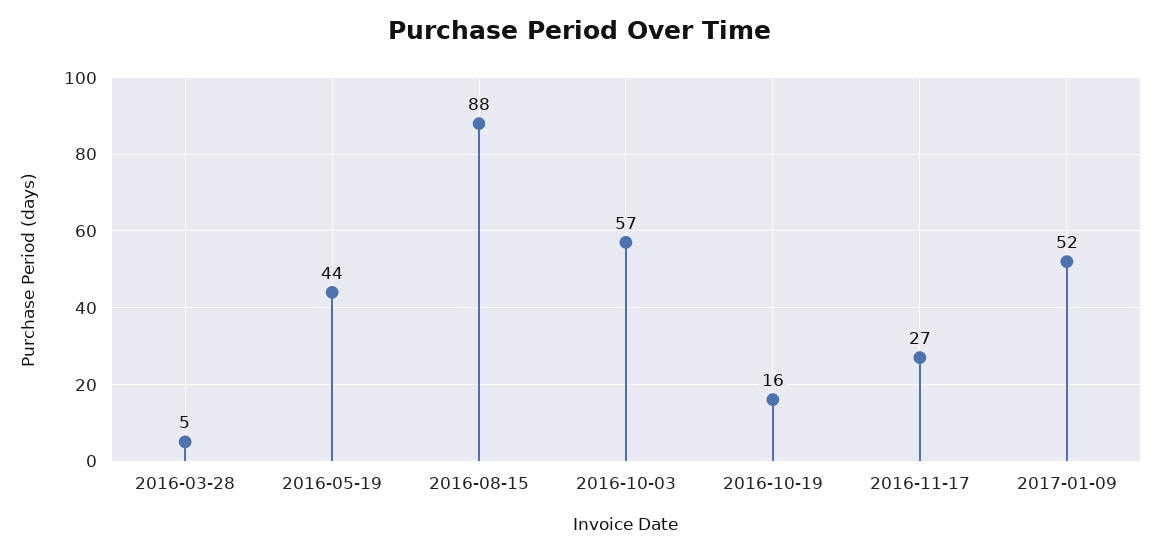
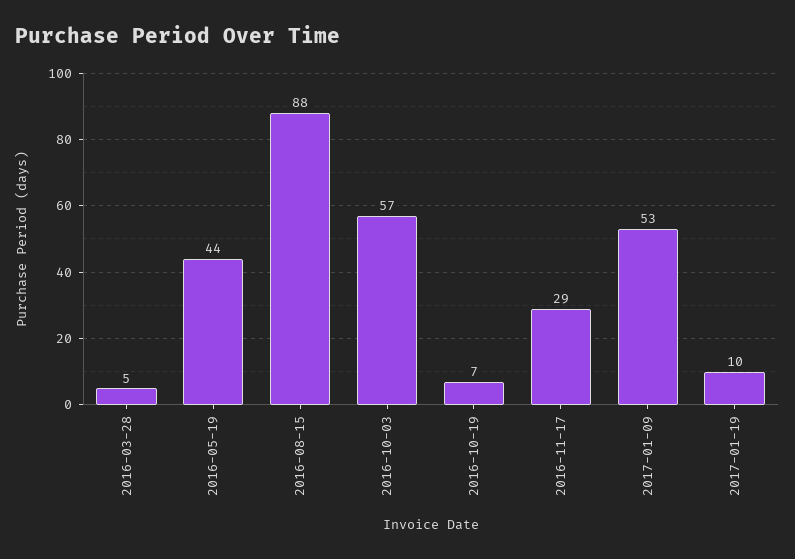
2016-10-19: 16 -> 7
2016-11-17: 27 -> 29
2017-01-09: 52 -> 53
2017-01-19: none -> 10

